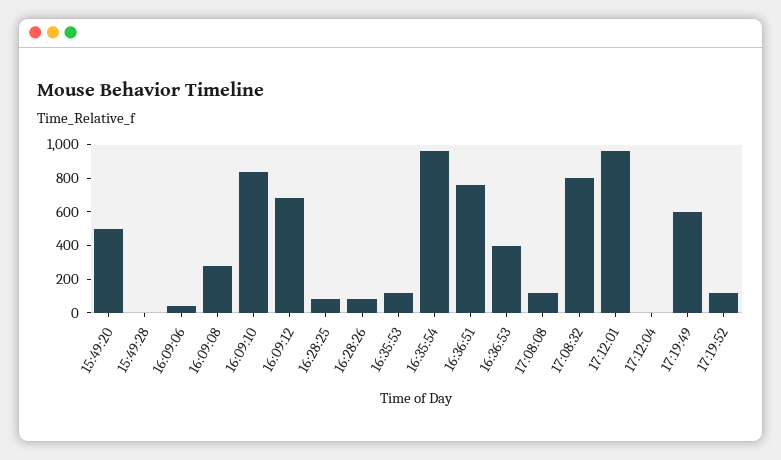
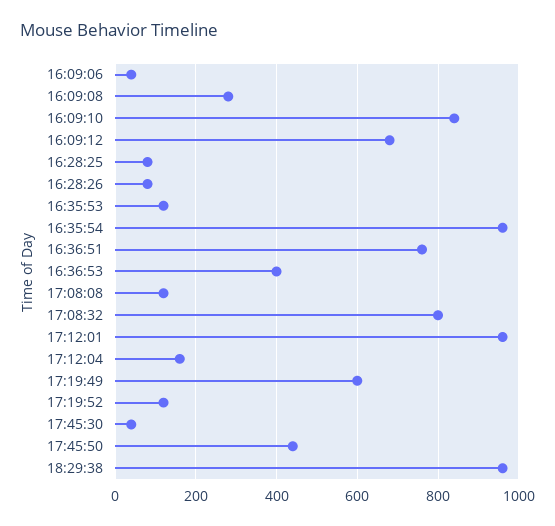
15:49:20: 500 -> none
15:49:28: 0 -> none
17:12:04: 0 -> 160
17:45:30: none -> 40
17:45:50: none -> 440
18:29:38: none -> 960

